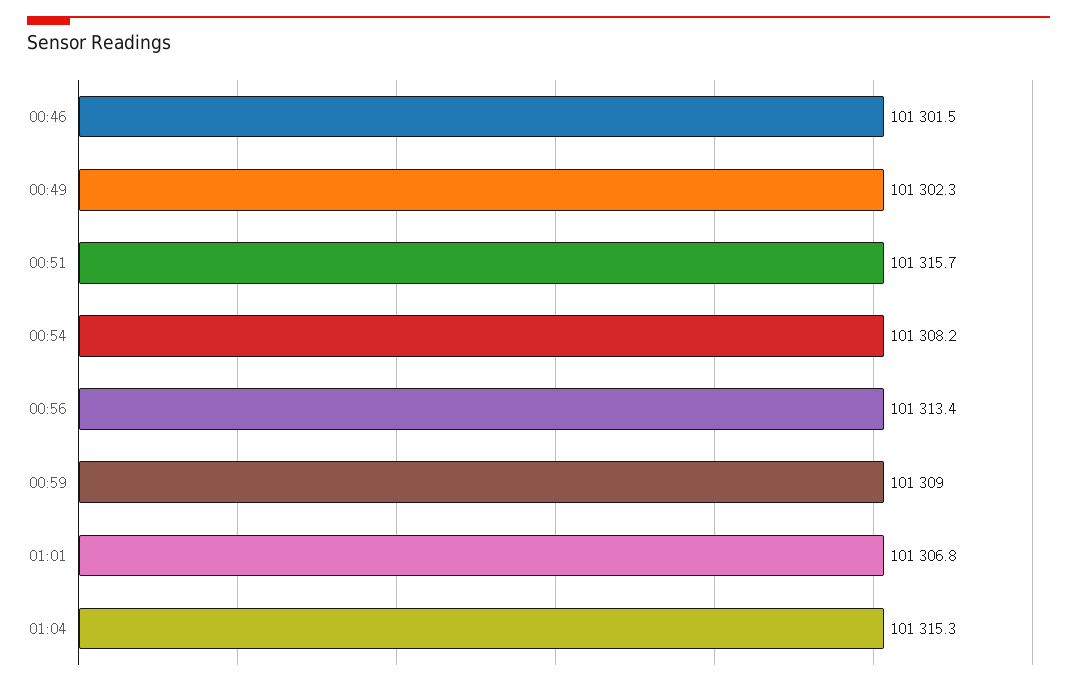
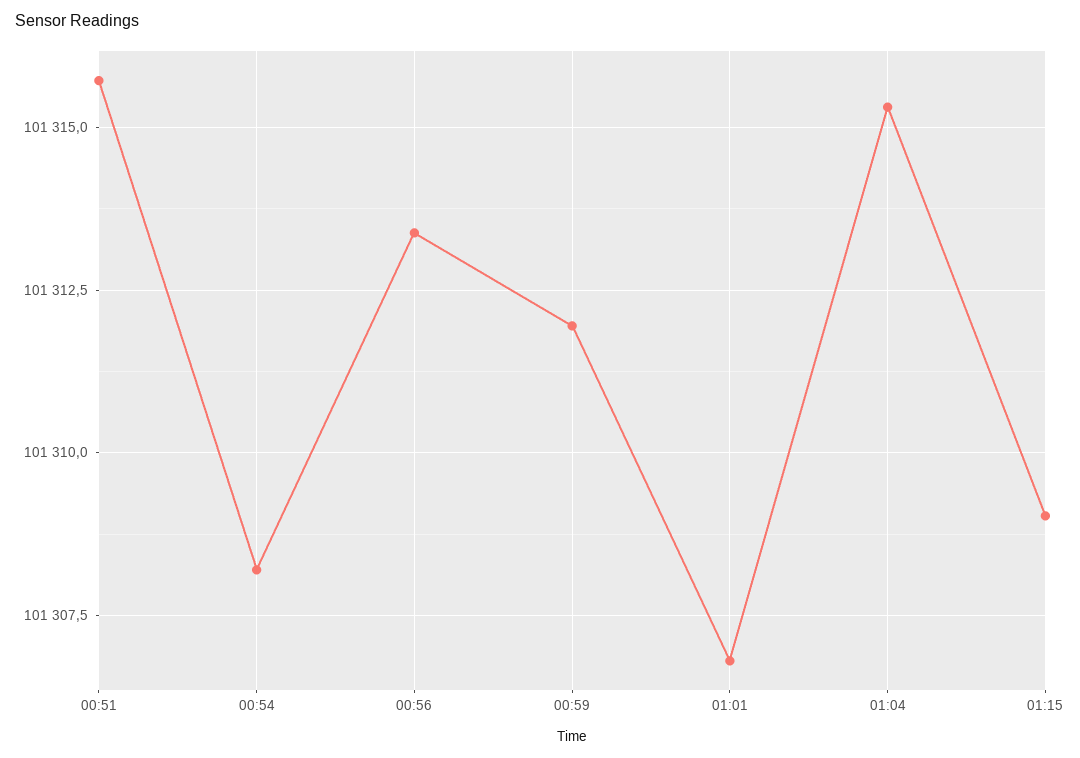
00:46: 101301.5 -> none
00:49: 101302.3 -> none
00:59: 101309 -> 101312
01:15: none -> 101309

